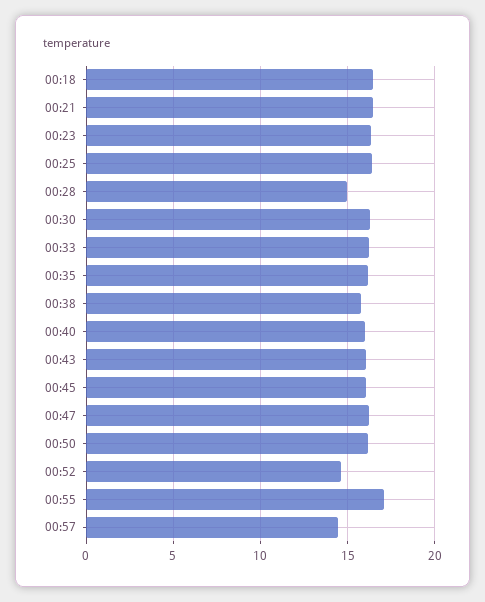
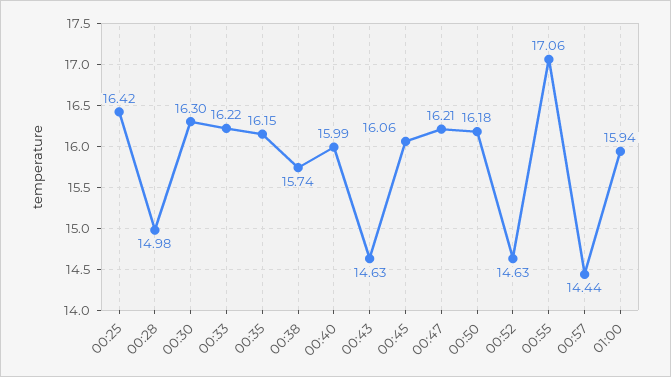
00:18: 16.5 -> none
00:21: 16.5 -> none
00:23: 16.5 -> none
00:43: 16 -> 14.63
01:00: none -> 15.94

